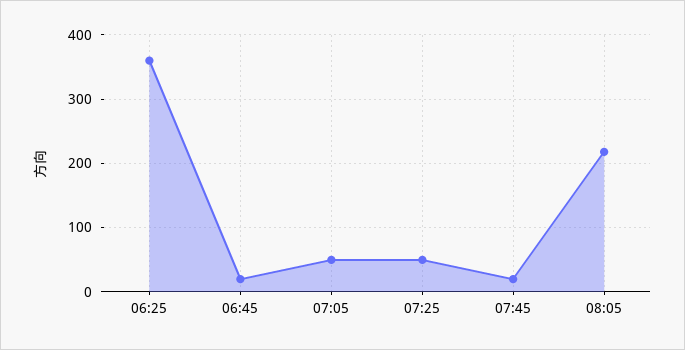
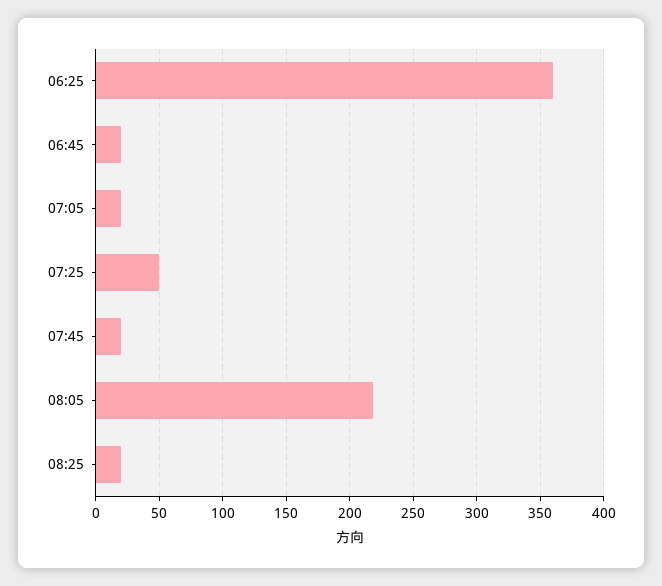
07:05: 50 -> 20
08:25: none -> 20

